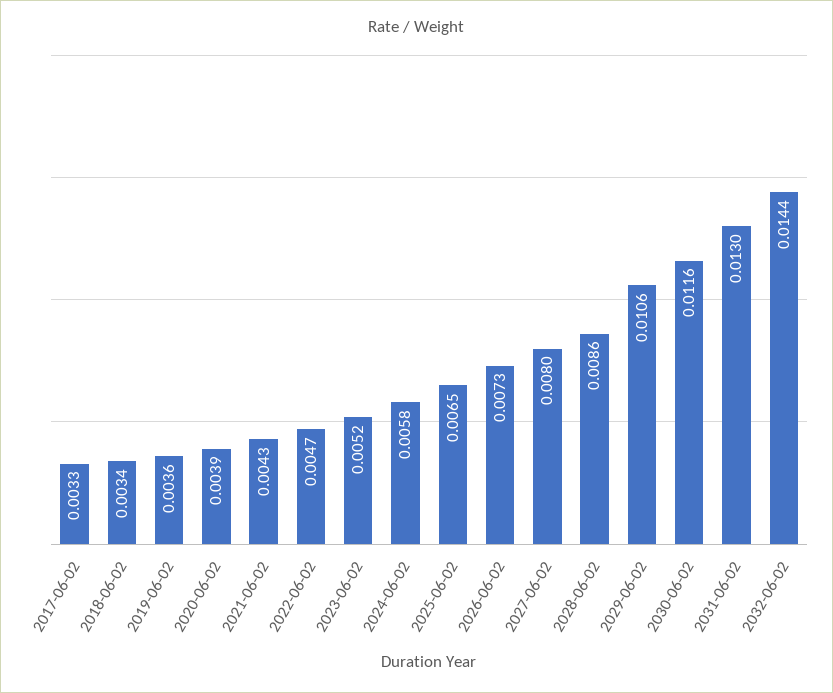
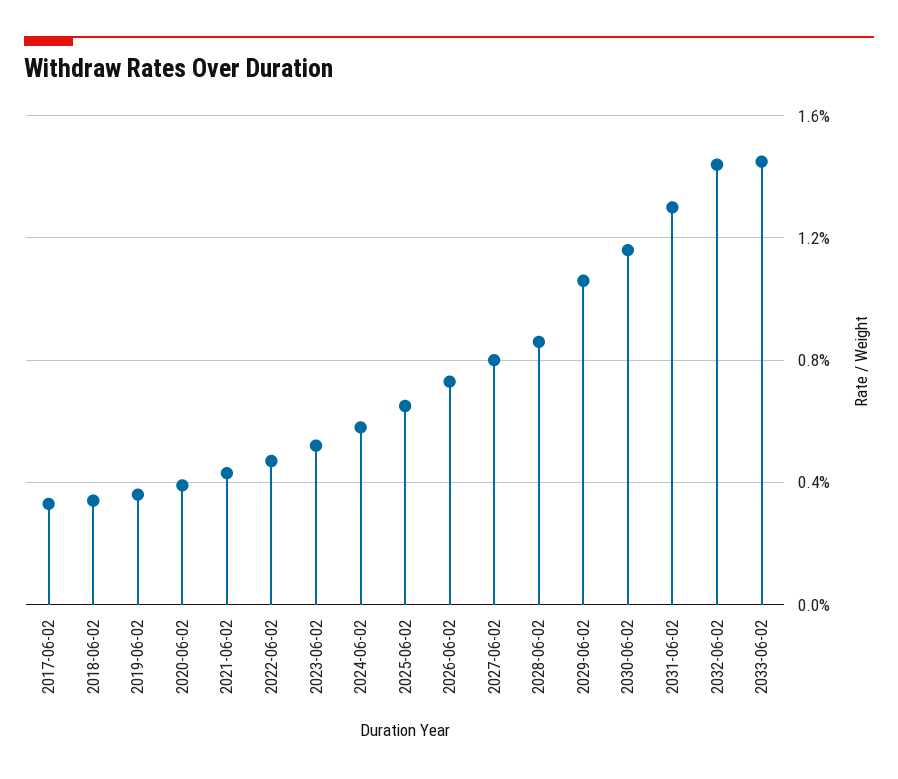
2033-06-02: none -> 0.0145

